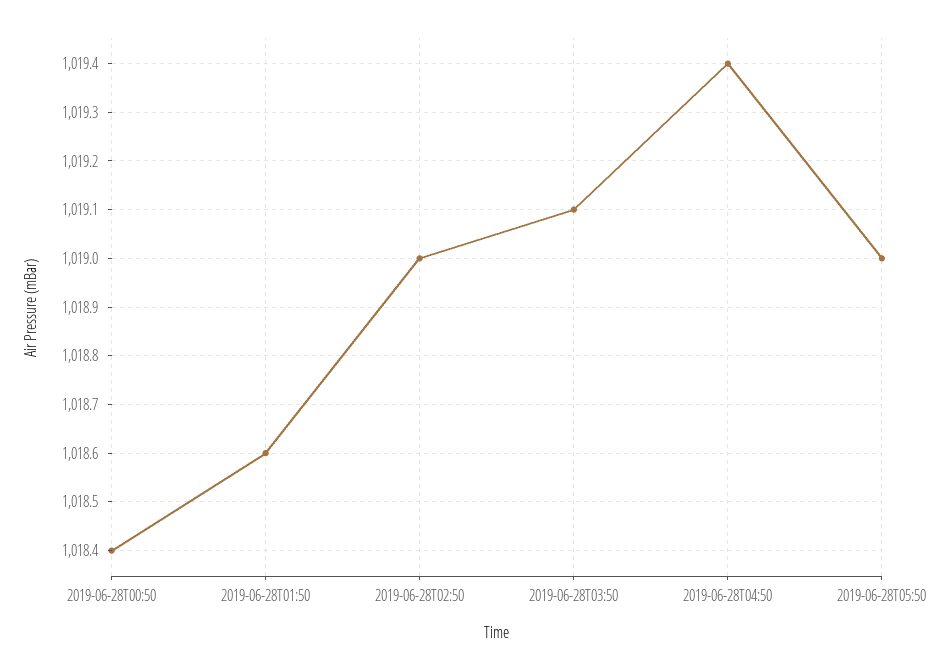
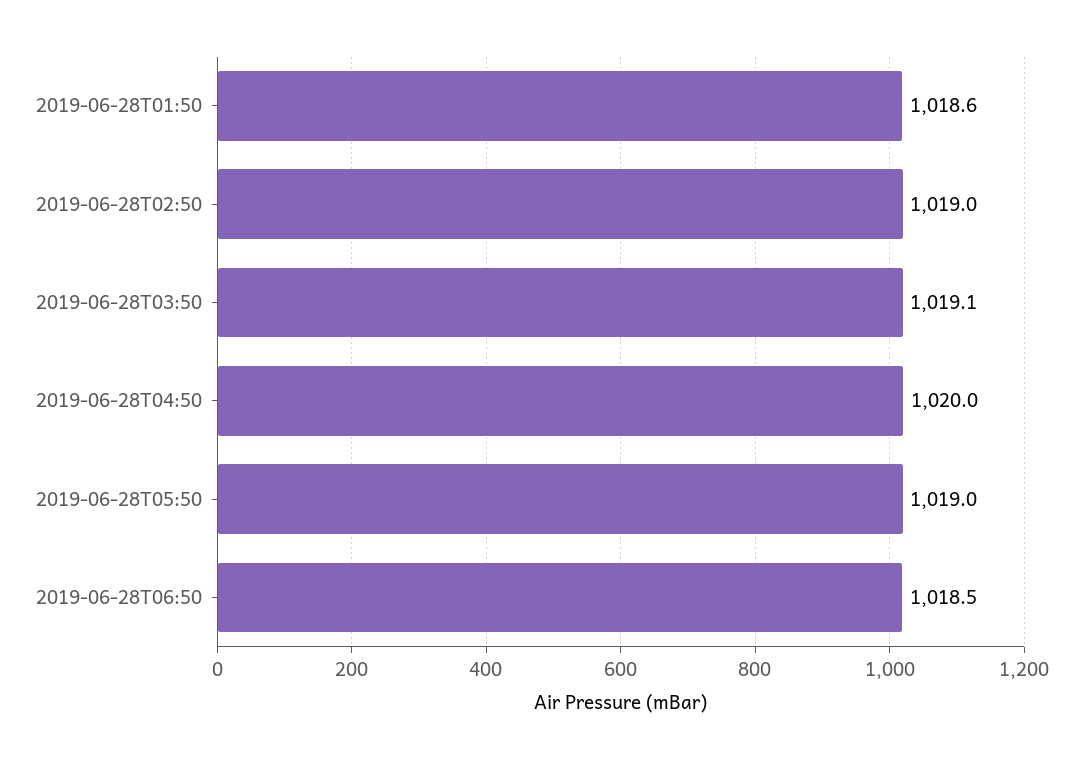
2019-06-28T00:50: 1018.4 -> none
2019-06-28T04:50: 1019.4 -> 1020
2019-06-28T06:50: none -> 1018.5

